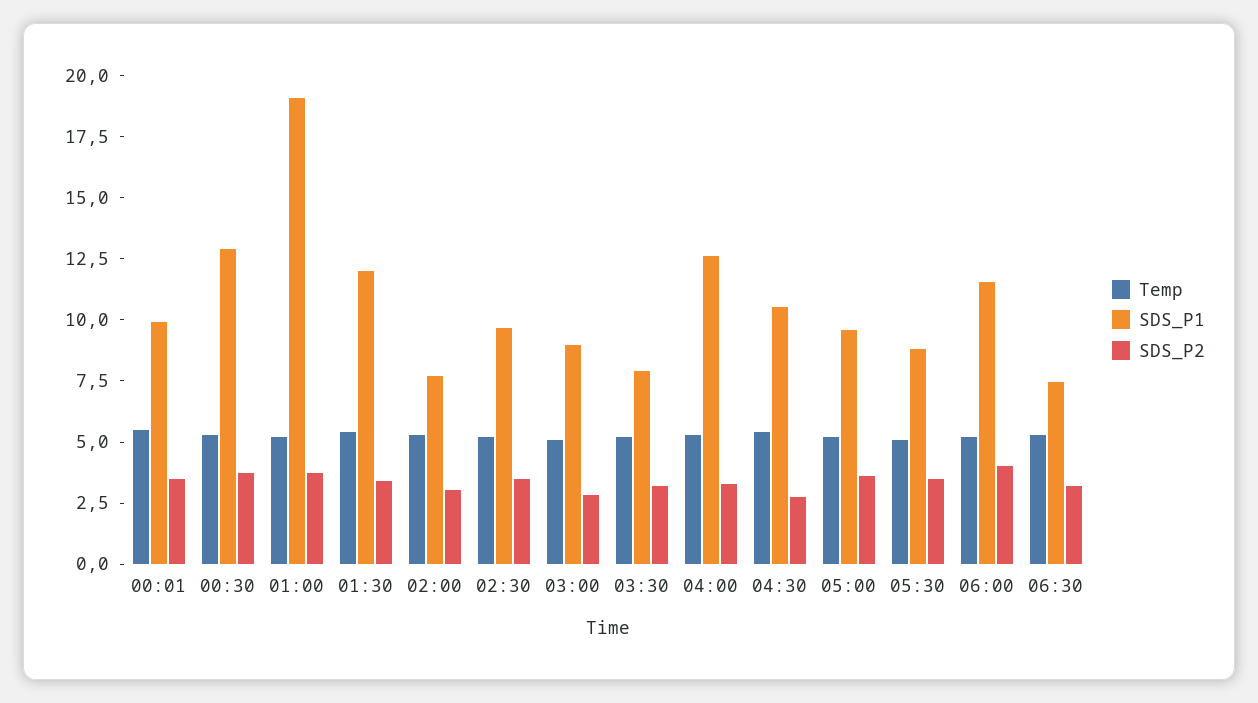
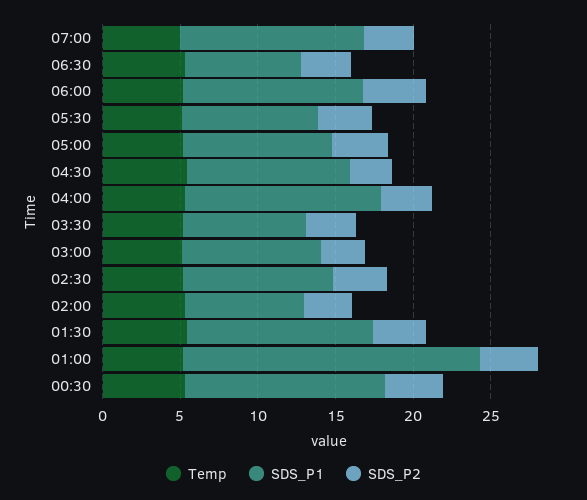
Temp, 00:01: 5.5 -> none
SDS_P1, 00:01: 10 -> none
SDS_P2, 00:01: 3.5 -> none
Temp, 07:00: none -> 5
SDS_P1, 07:00: none -> 12
SDS_P2, 07:00: none -> 3

